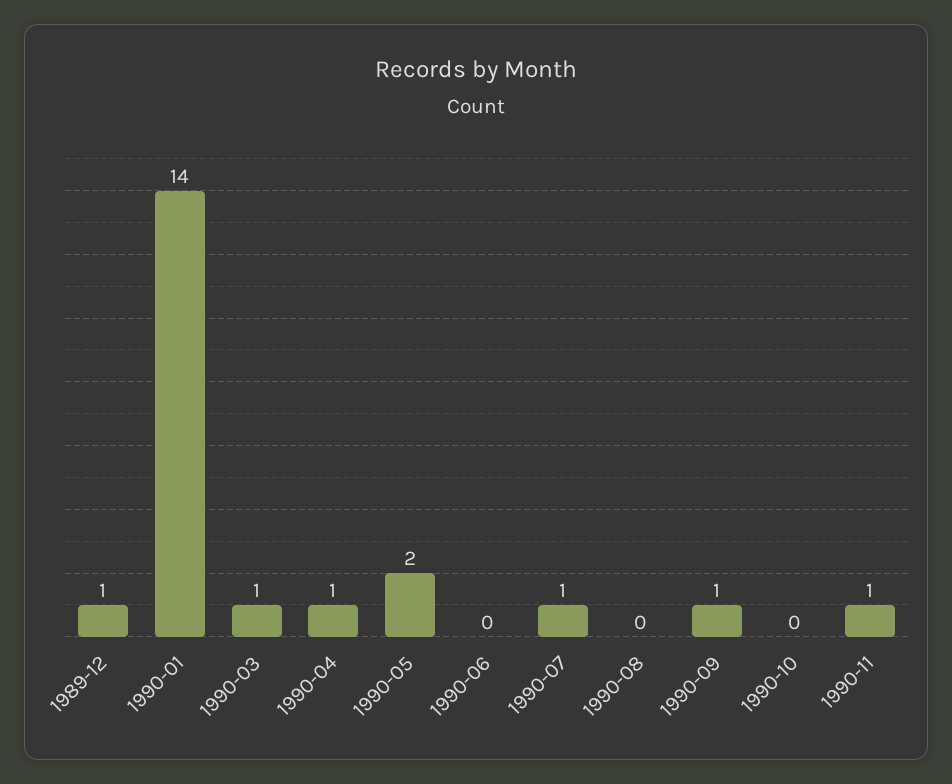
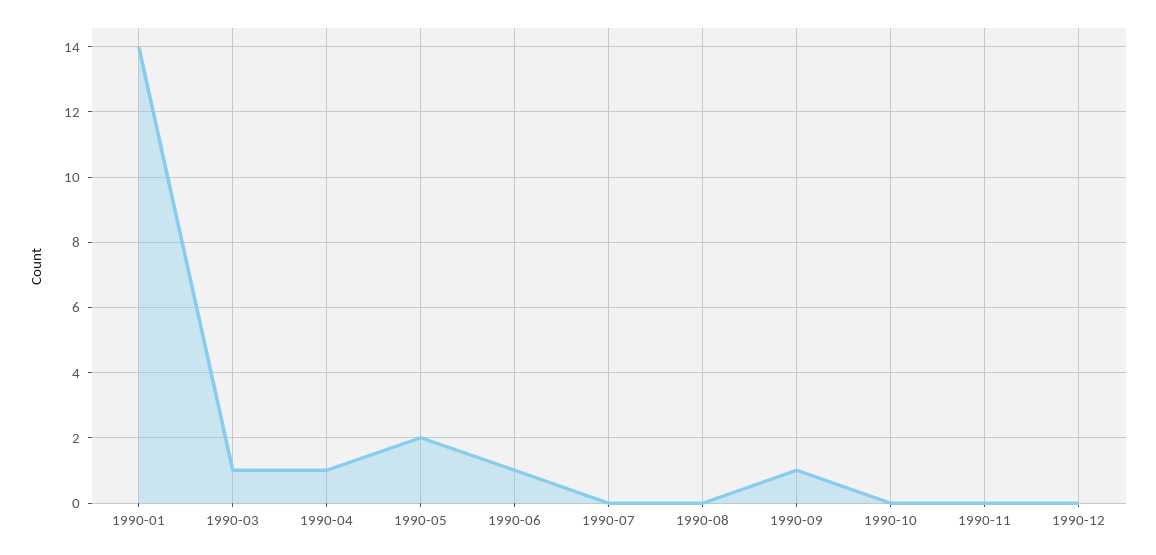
1989-12: 1 -> none
1990-06: 0 -> 1
1990-07: 1 -> 0
1990-11: 1 -> 0
1990-12: none -> 0

